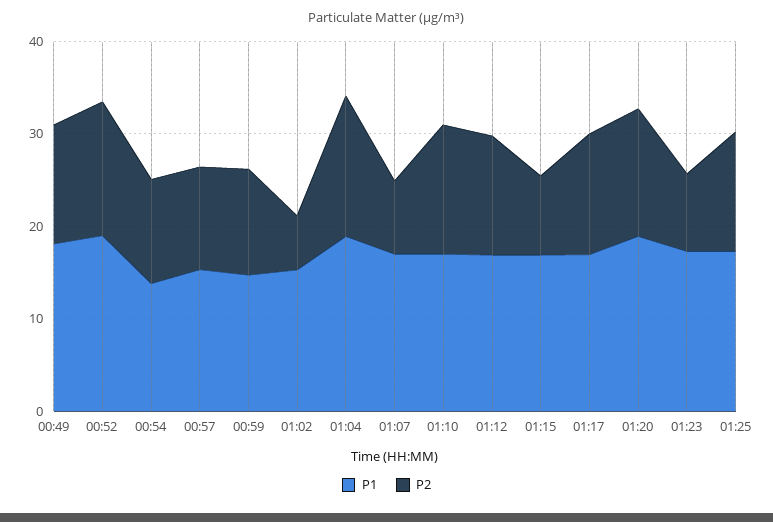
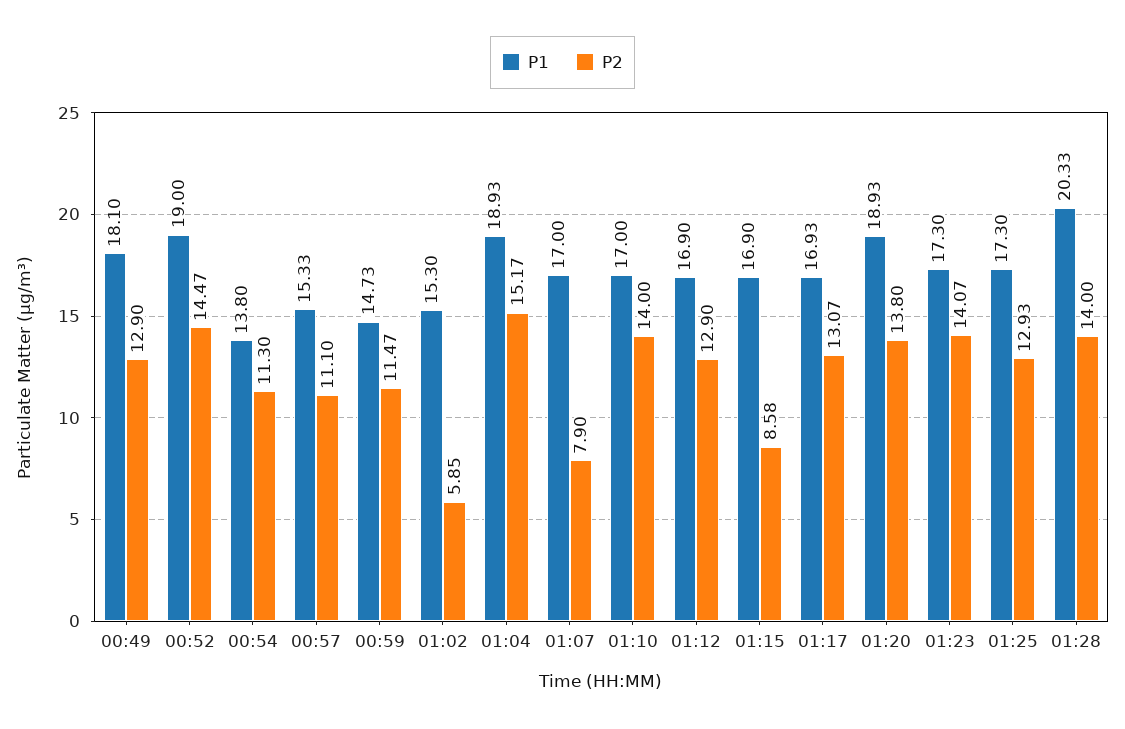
P2, 01:23: 8 -> 14.07
P1, 01:28: none -> 20.33
P2, 01:28: none -> 14

